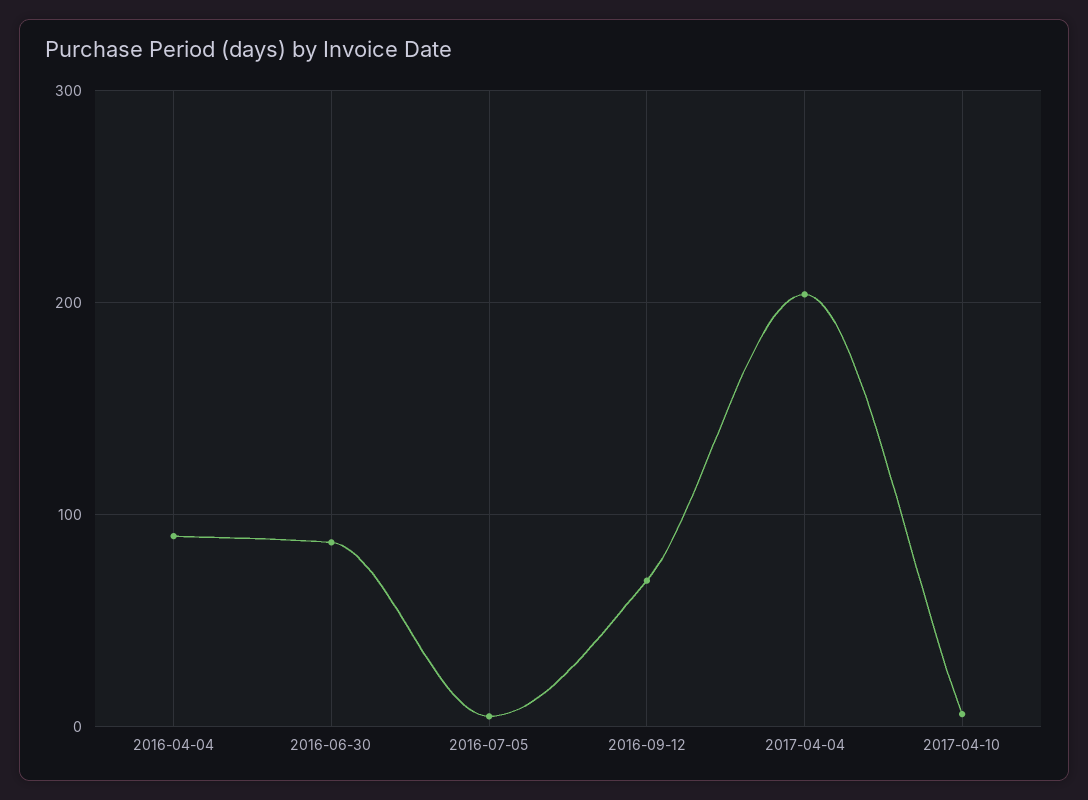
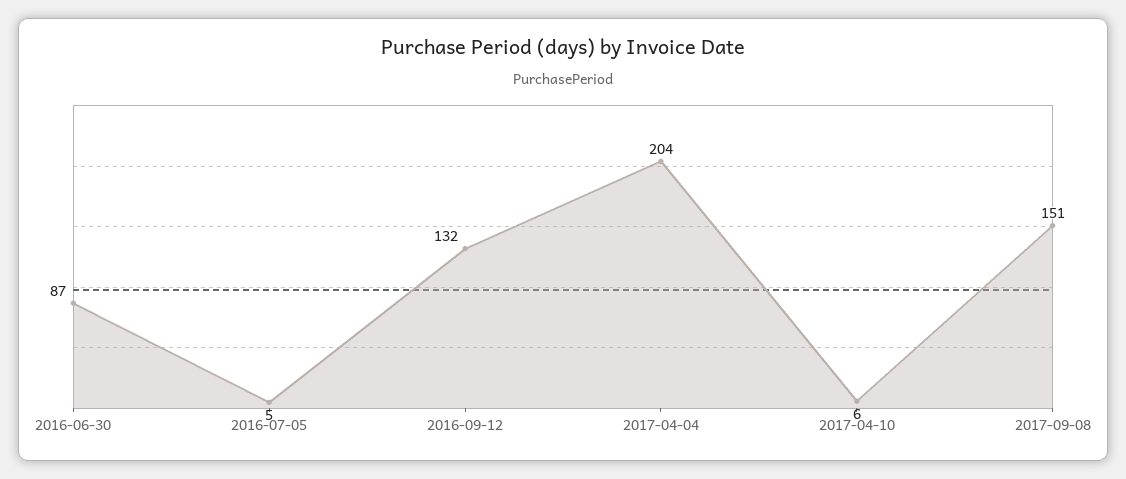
2016-04-04: 90 -> none
2016-09-12: 70 -> 132
2017-09-08: none -> 151

